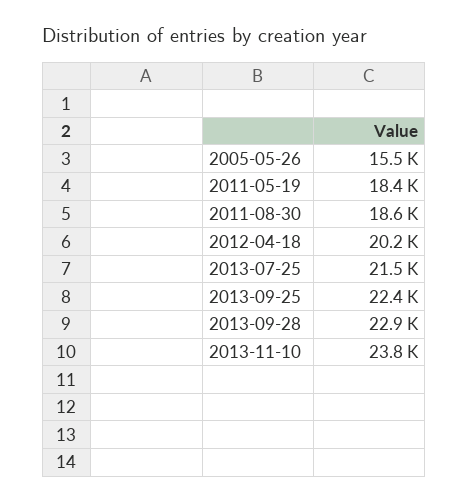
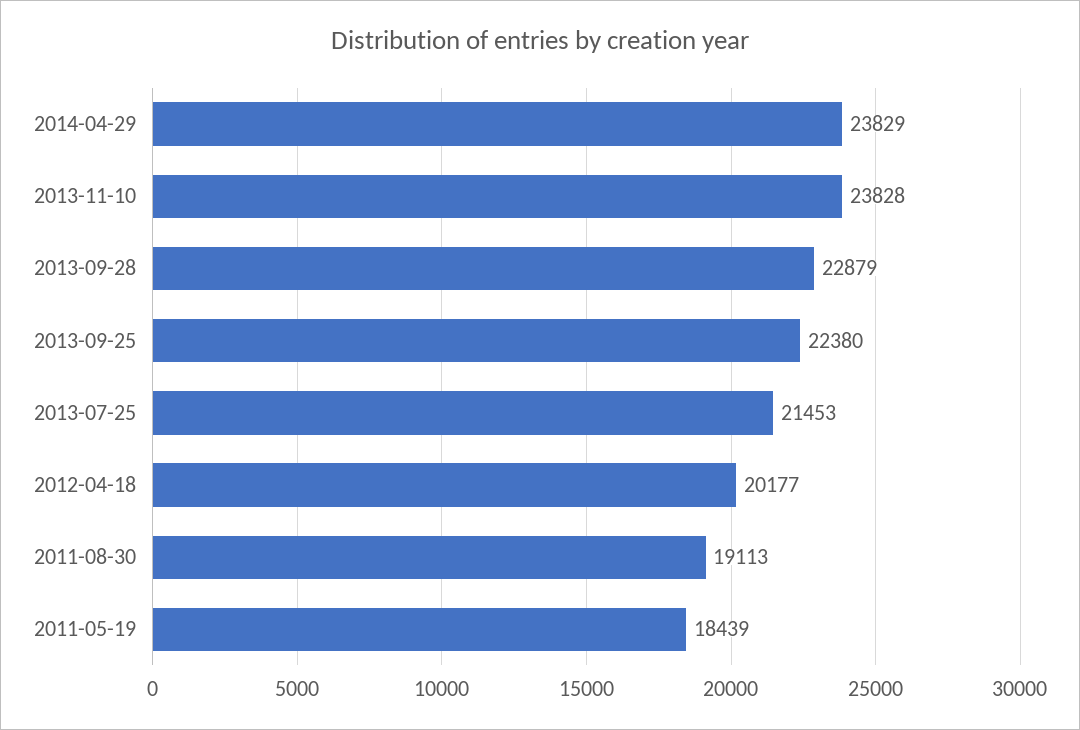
2005-05-26: 15500 -> none
2011-08-30: 18600 -> 19113
2014-04-29: none -> 23829

